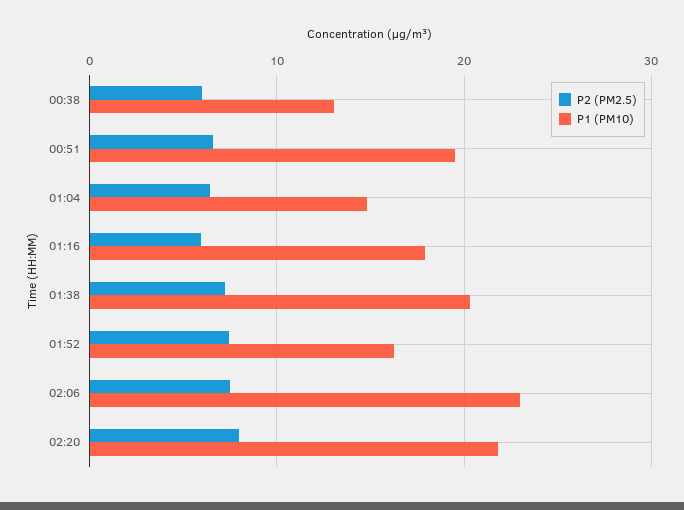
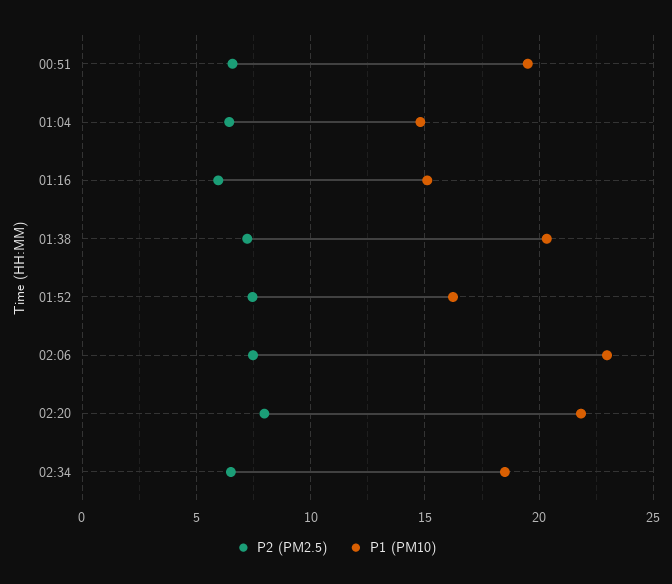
P2 (PM2.5), 00:38: 6 -> none
P1 (PM10), 00:38: 13 -> none
P1 (PM10), 01:16: 18 -> 15
P2 (PM2.5), 02:34: none -> 6.5
P1 (PM10), 02:34: none -> 18.5

